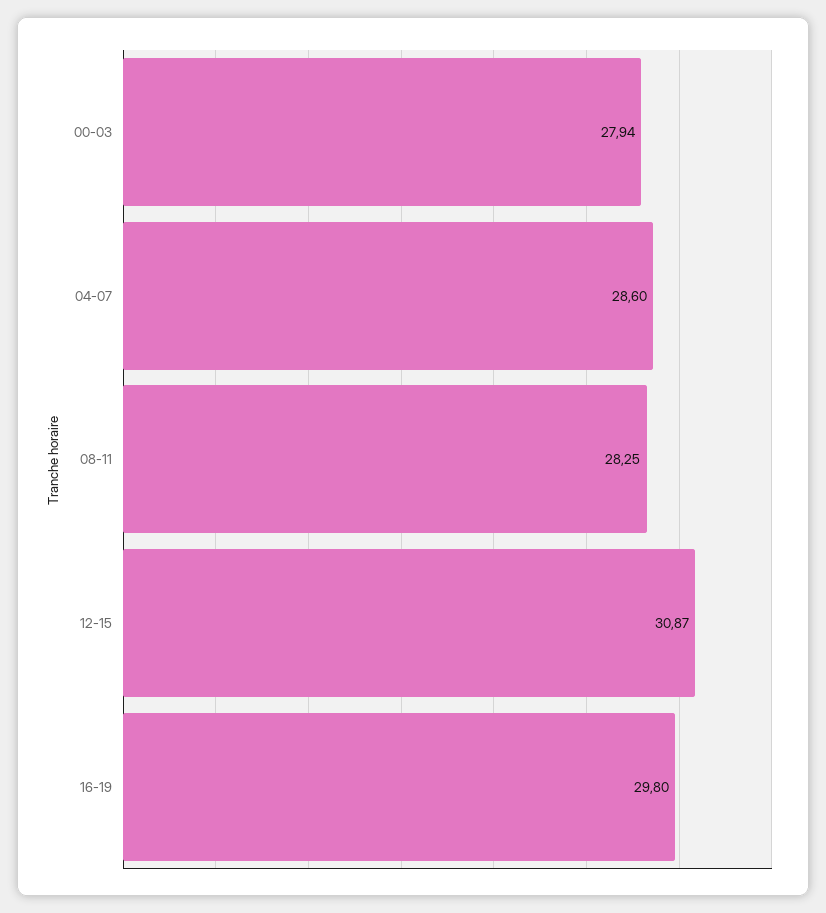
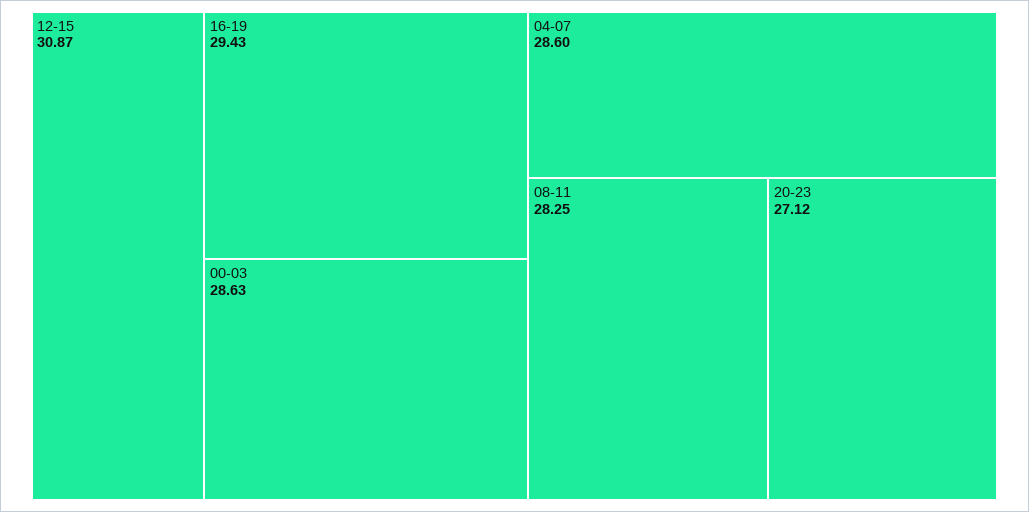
00-03: 27.94 -> 28.63
16-19: 29.8 -> 29.43
20-23: none -> 27.12

